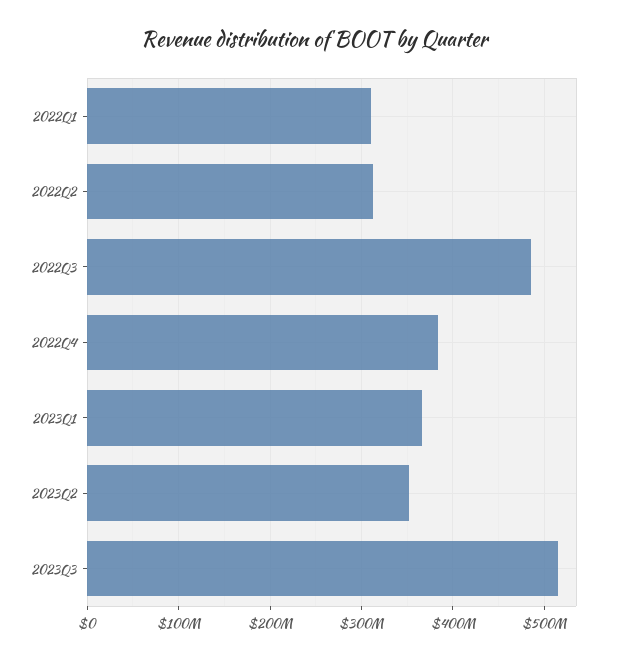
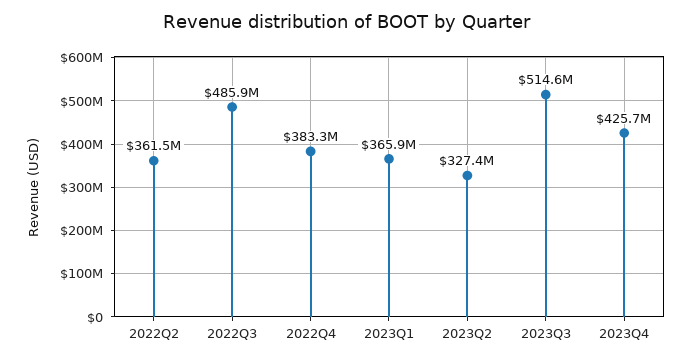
2022Q1: 310000000 -> none
2022Q2: 310000000 -> 361500000
2023Q2: 350000000 -> 327400000
2023Q4: none -> 425700000

